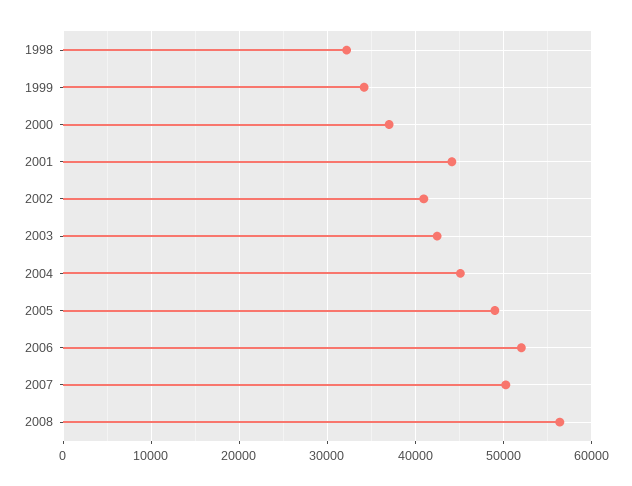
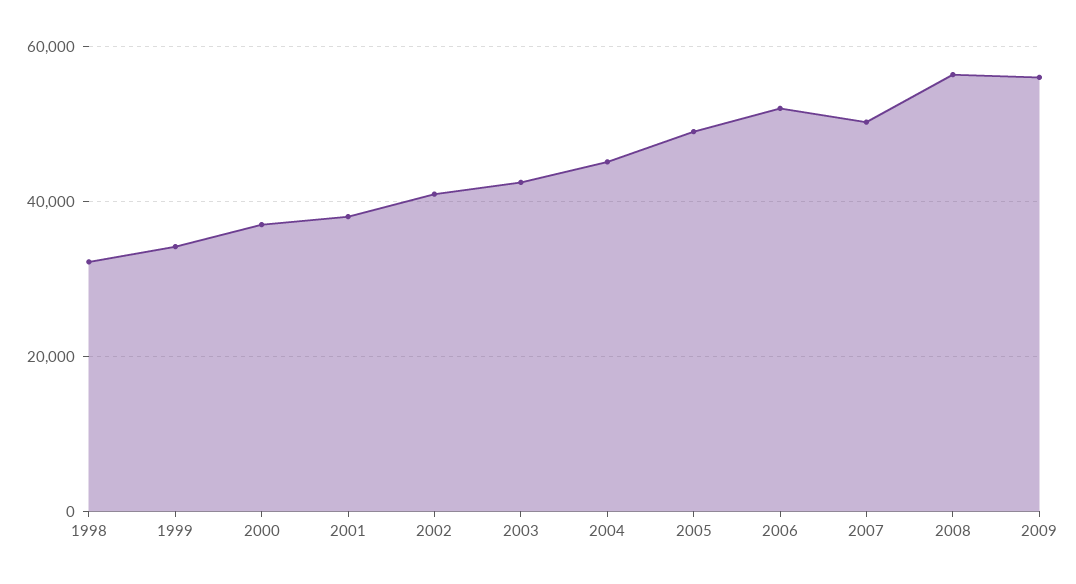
2001: 44000 -> 38000
2009: none -> 56000

